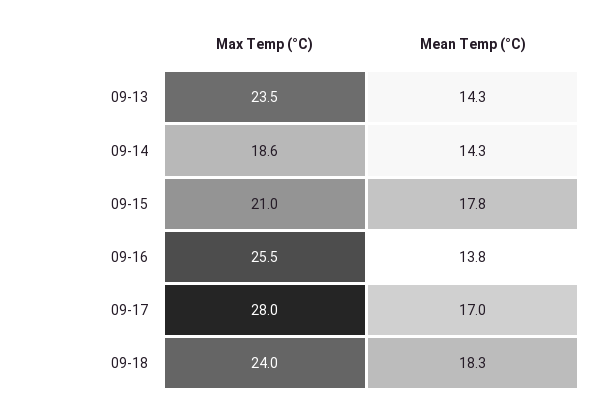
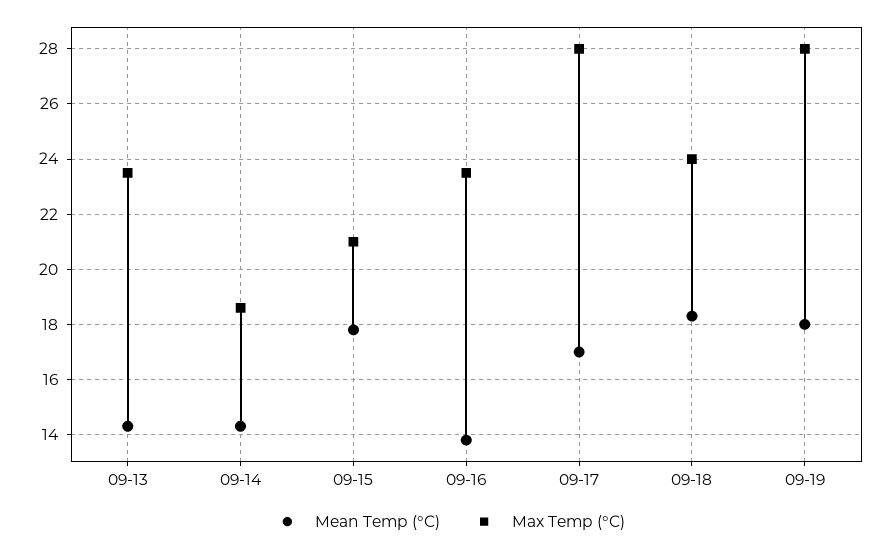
Max Temp (°C), 09-16: 25.5 -> 23.5
Mean Temp (°C), 09-19: none -> 18
Max Temp (°C), 09-19: none -> 28

